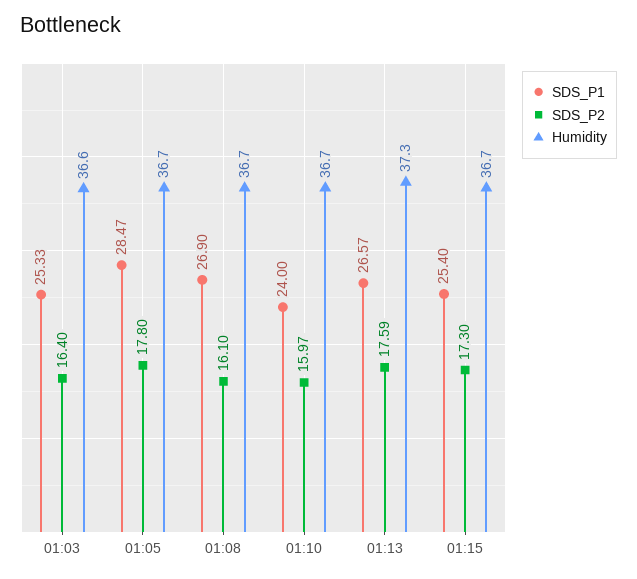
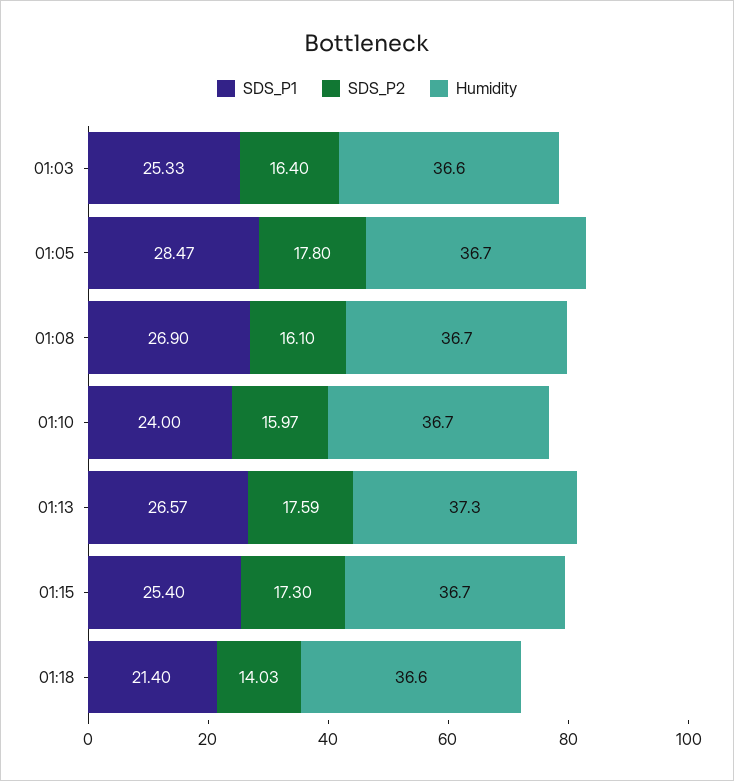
SDS_P1, 01:18: none -> 21.4
SDS_P2, 01:18: none -> 14.03
Humidity, 01:18: none -> 36.6

